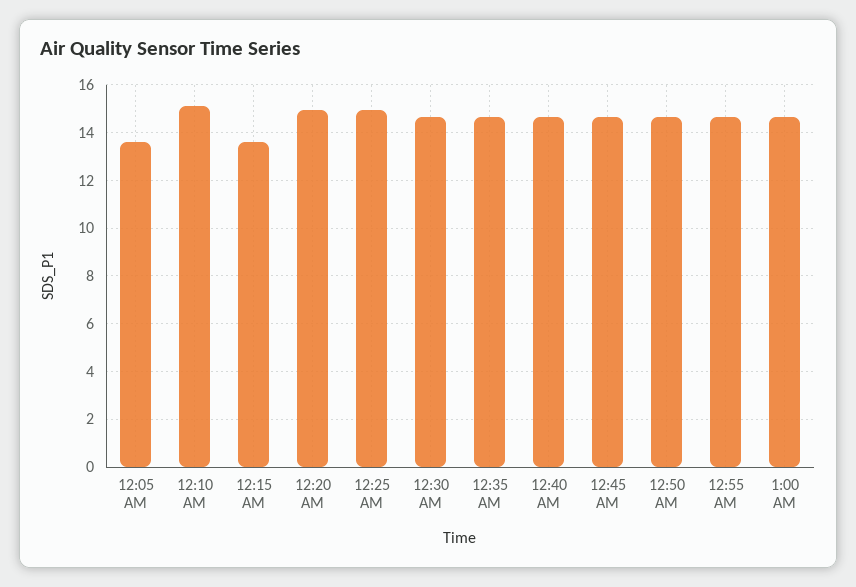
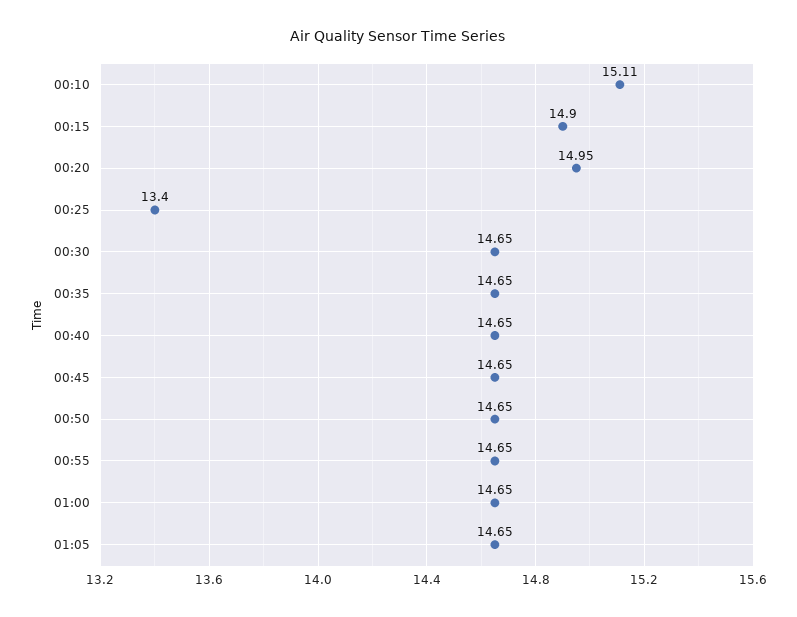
12:05 AM: 13.5 -> none
12:15 AM: 13.5 -> 14.9
12:25 AM: 15 -> 13.4
01:05: none -> 14.65

